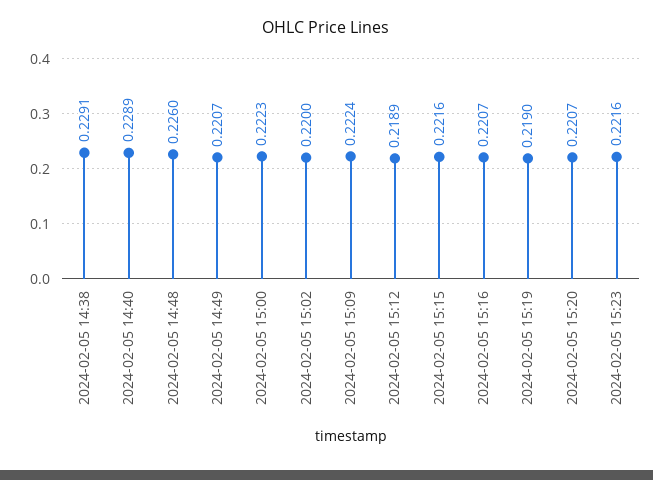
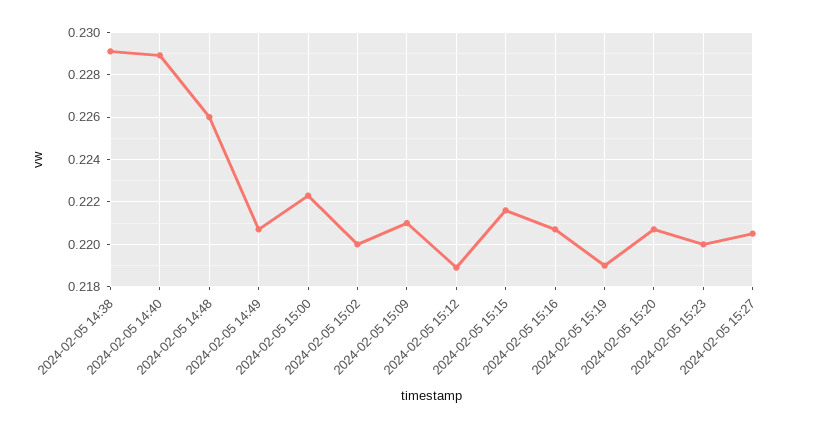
2024-02-05 15:09: 0.2224 -> 0.221
2024-02-05 15:23: 0.2216 -> 0.22
2024-02-05 15:27: none -> 0.2205

